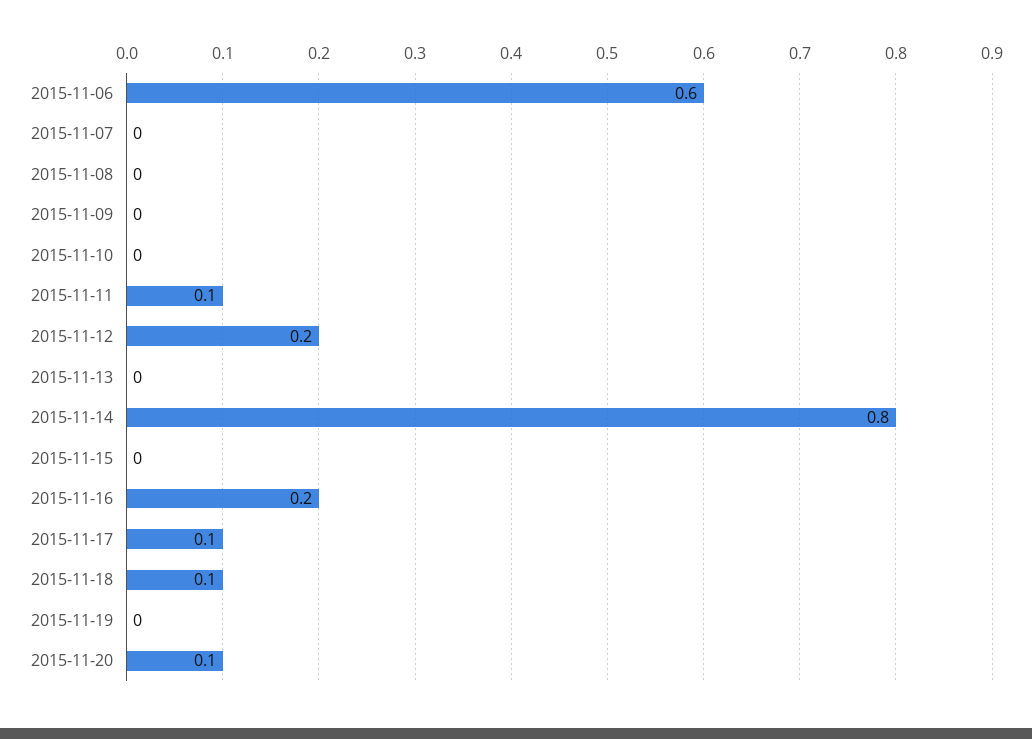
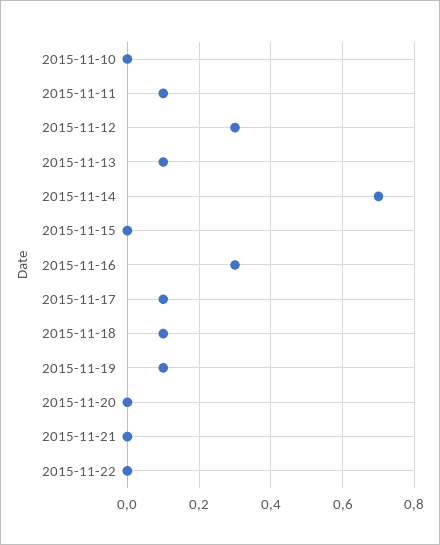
2015-11-06: 0.6 -> none
2015-11-07: 0 -> none
2015-11-08: 0 -> none
2015-11-09: 0 -> none
2015-11-12: 0.2 -> 0.3
2015-11-13: 0 -> 0.1
2015-11-14: 0.8 -> 0.7
2015-11-16: 0.2 -> 0.3
2015-11-19: 0 -> 0.1
2015-11-20: 0.1 -> 0
2015-11-21: none -> 0
2015-11-22: none -> 0

